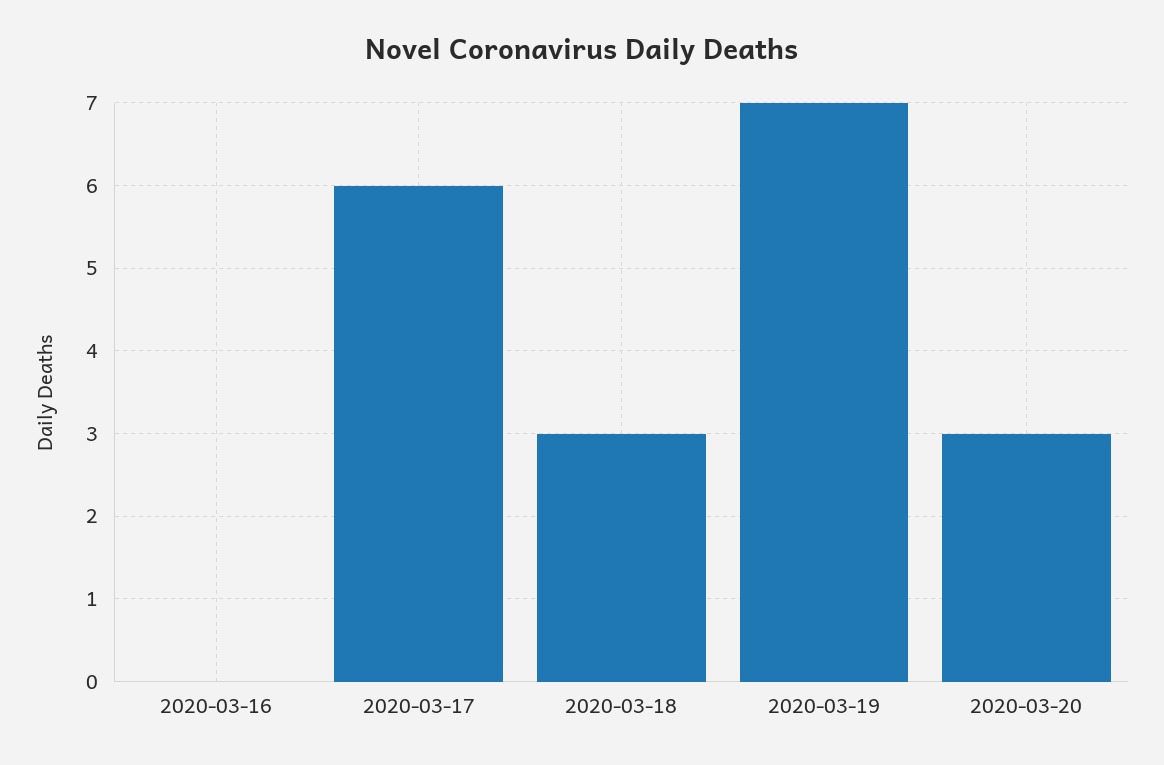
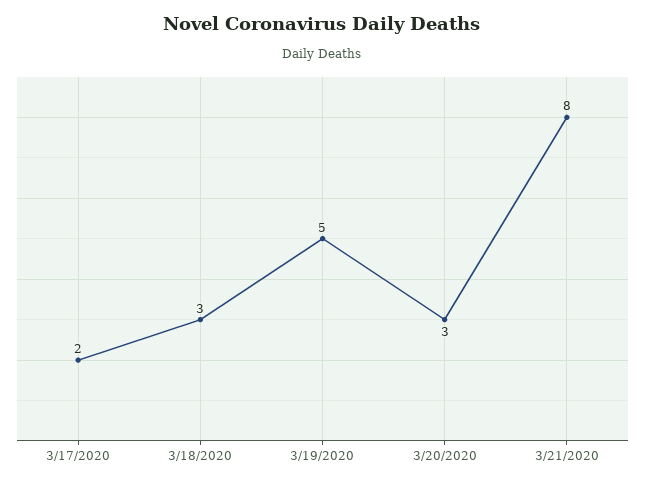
2020-03-16: 0 -> none
2020-03-17: 6 -> 2
2020-03-19: 7 -> 5
3/21/2020: none -> 8

